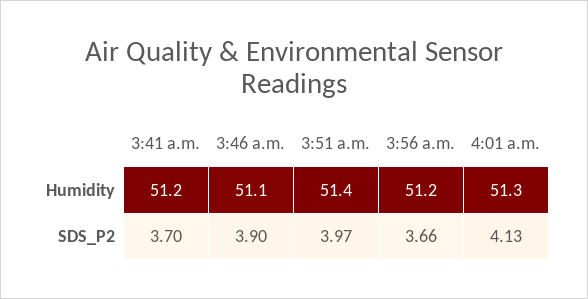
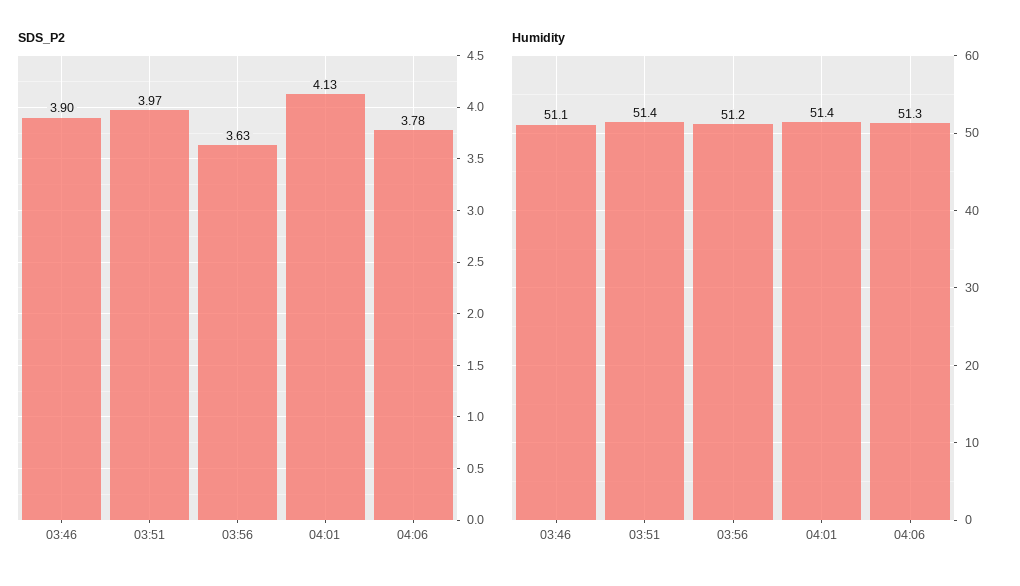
Humidity, 3:41 a.m.: 51.2 -> none
Humidity, 4:01 a.m.: 51.3 -> 51.4
SDS_P2, 3:41 a.m.: 3.7 -> none
SDS_P2, 3:56 a.m.: 3.66 -> 3.63
SDS_P2, 04:06: none -> 3.78
Humidity, 04:06: none -> 51.3

